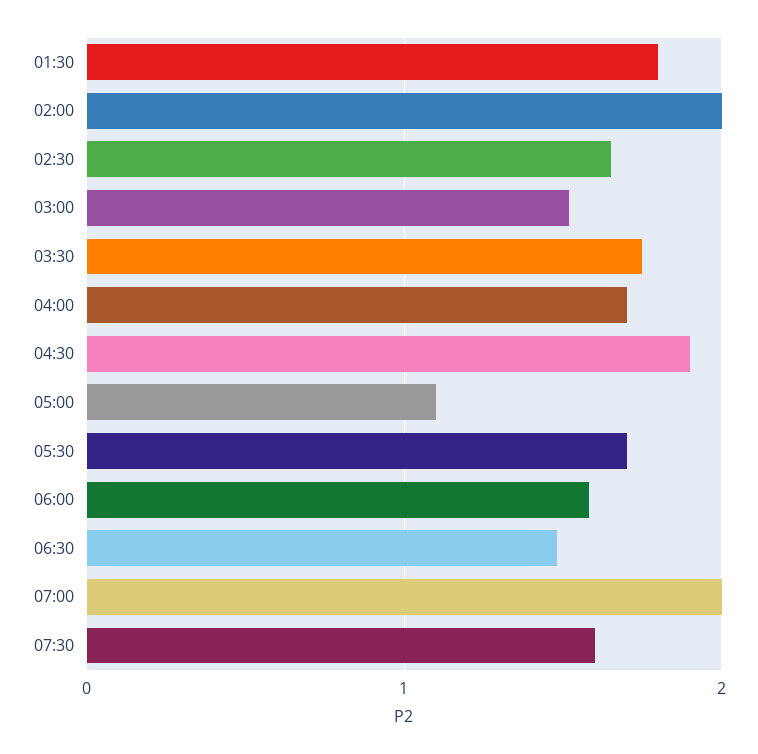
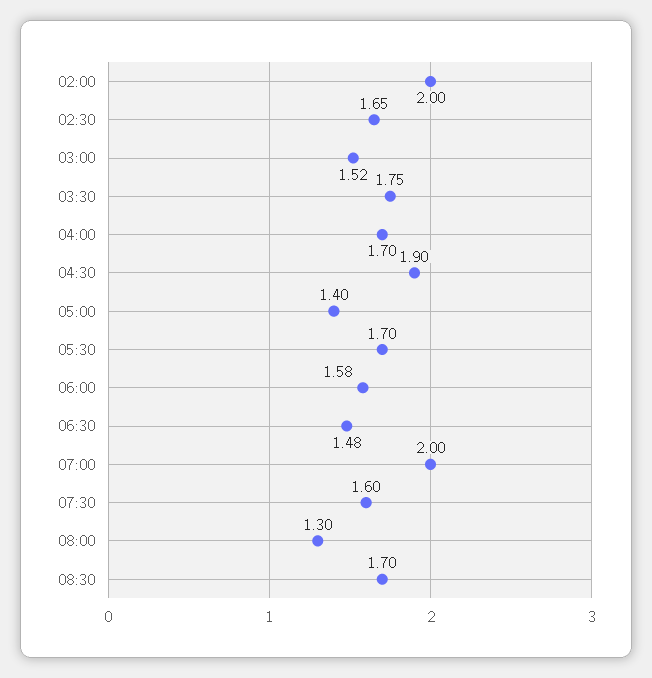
01:30: 1.8 -> none
05:00: 1.1 -> 1.4
08:00: none -> 1.3
08:30: none -> 1.7

